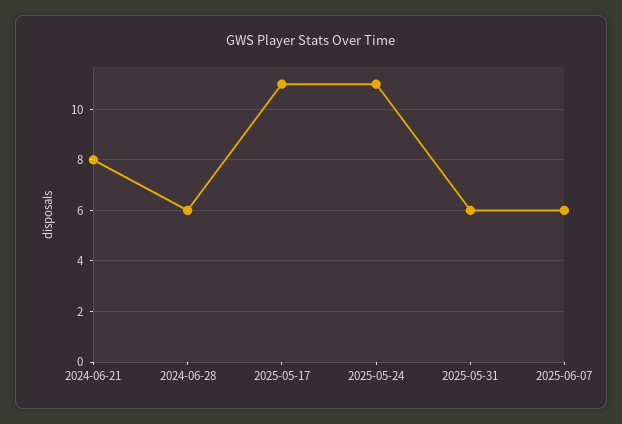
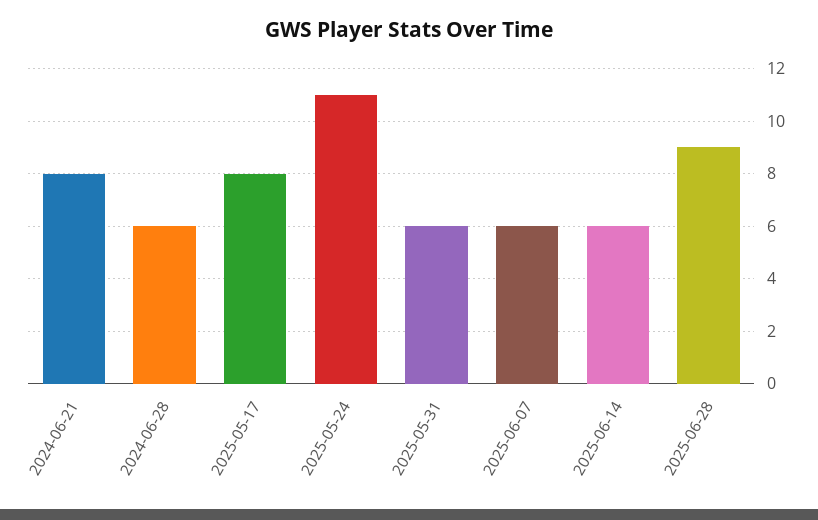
2025-05-17: 11 -> 8
2025-06-14: none -> 6
2025-06-28: none -> 9

